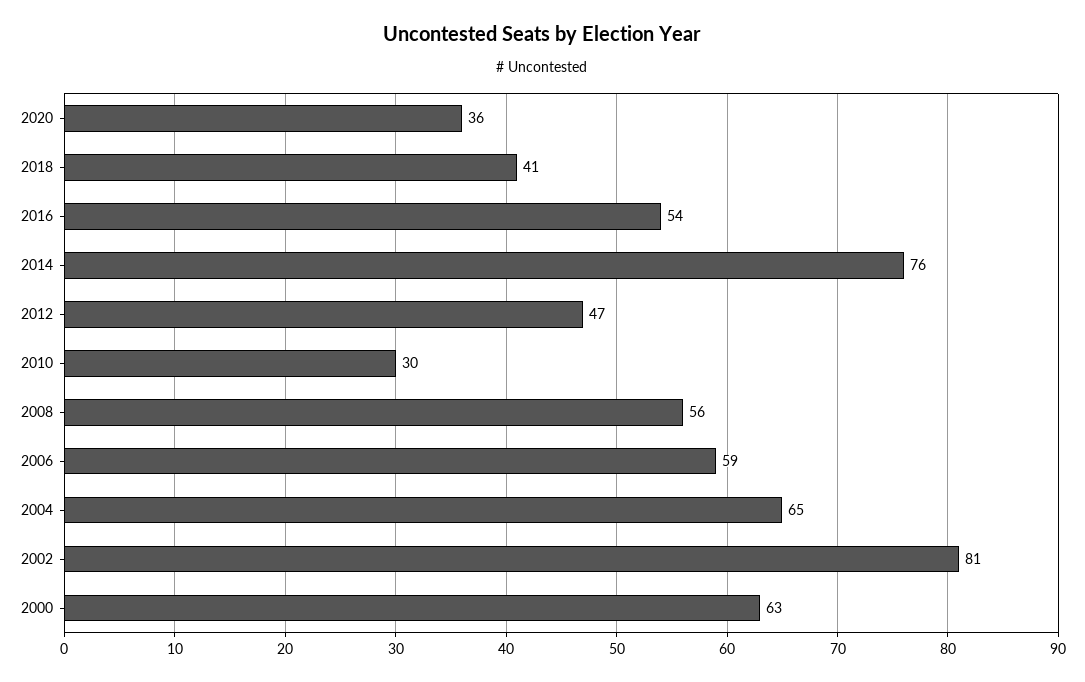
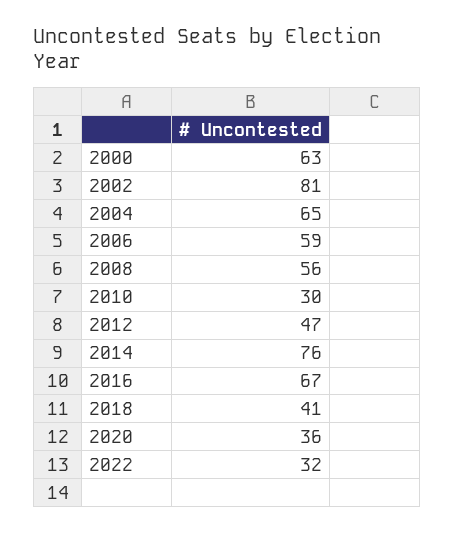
2016: 54 -> 67
2022: none -> 32

